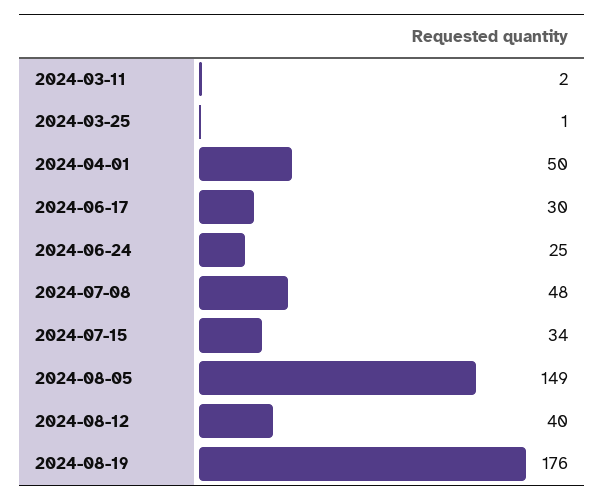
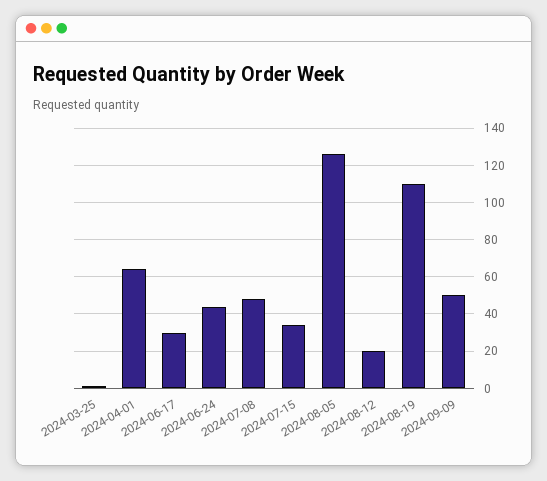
2024-03-11: 2 -> none
2024-04-01: 50 -> 65
2024-06-24: 25 -> 45
2024-08-05: 149 -> 125
2024-08-12: 40 -> 20
2024-08-19: 176 -> 110
2024-09-09: none -> 50

